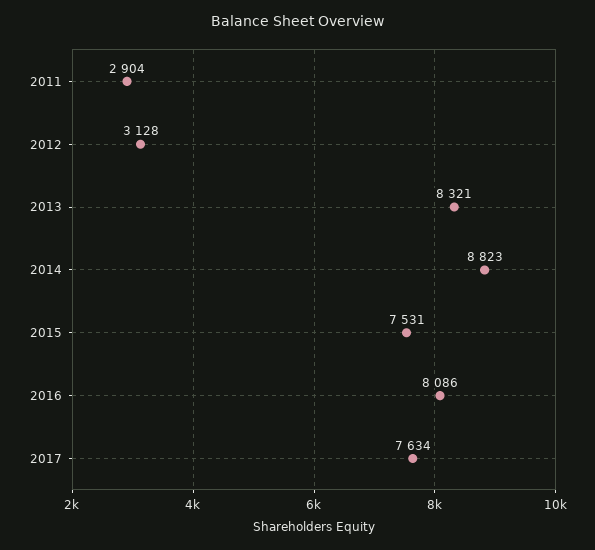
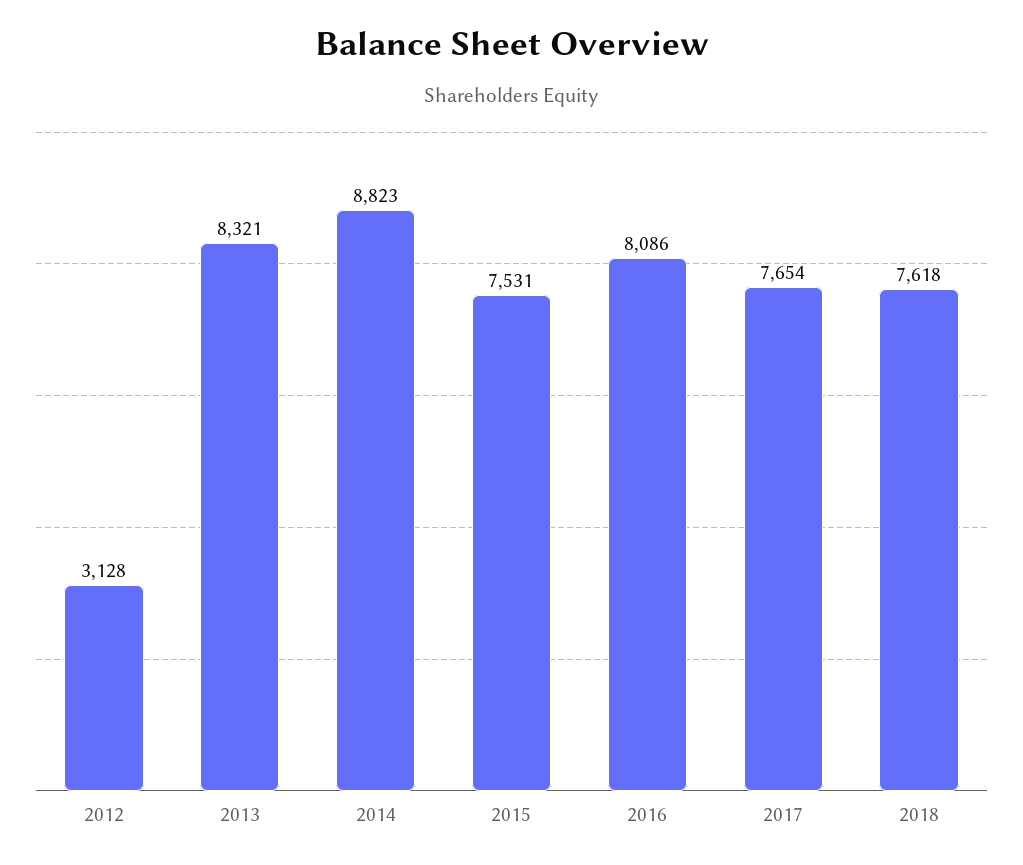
2011: 2904 -> none
2017: 7634 -> 7654
2018: none -> 7618

